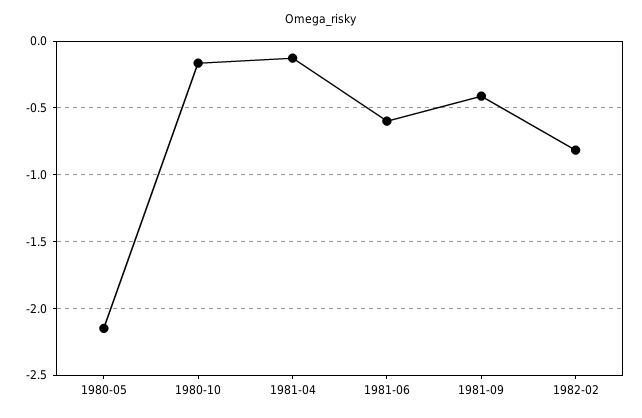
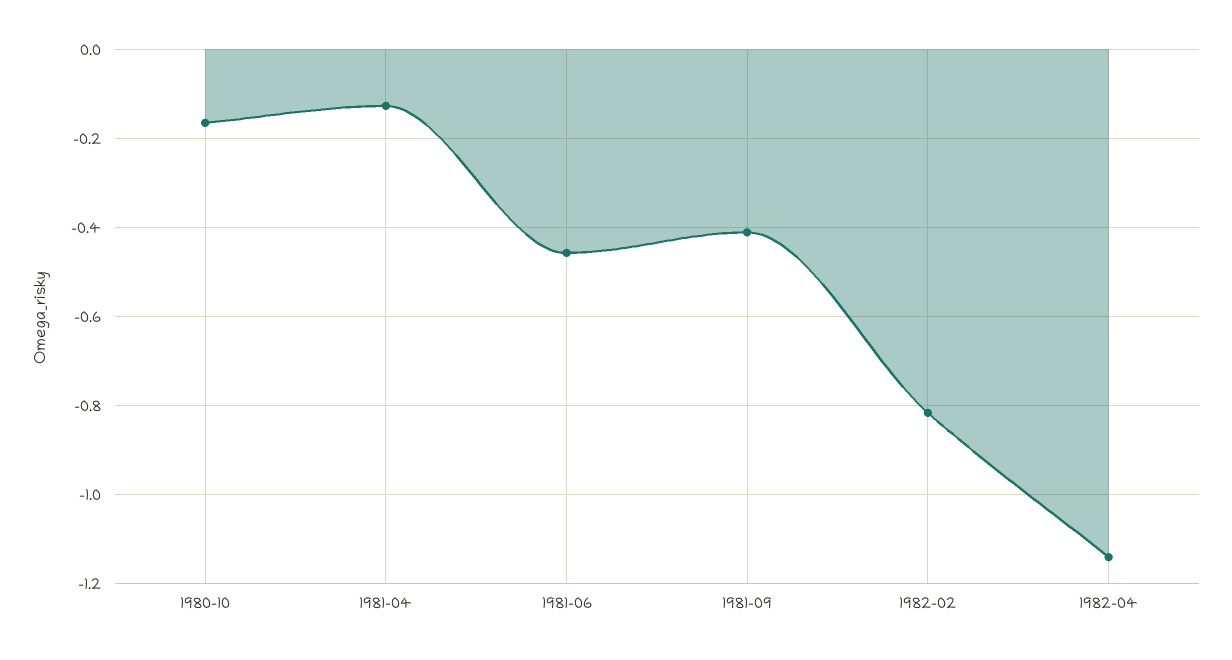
1980-05: -2.15 -> none
1981-06: -0.6 -> -0.46
1982-04: none -> -1.14

